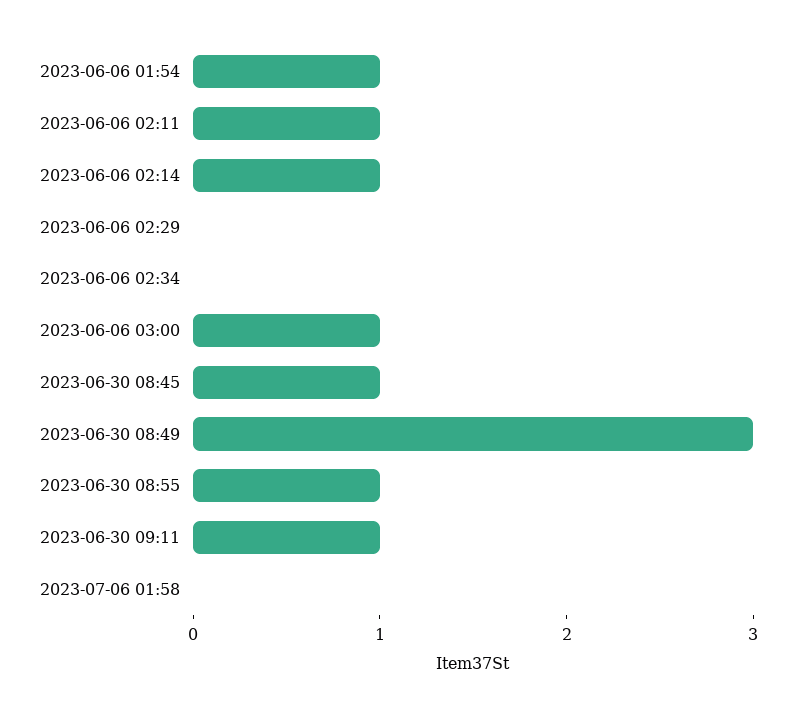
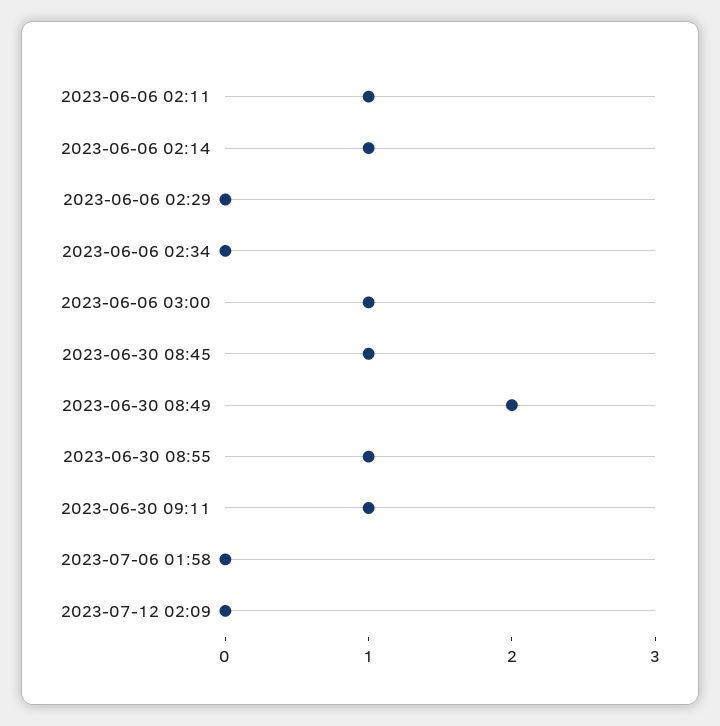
2023-06-06 01:54: 1 -> none
2023-06-30 08:49: 3 -> 2
2023-07-12 02:09: none -> 0

